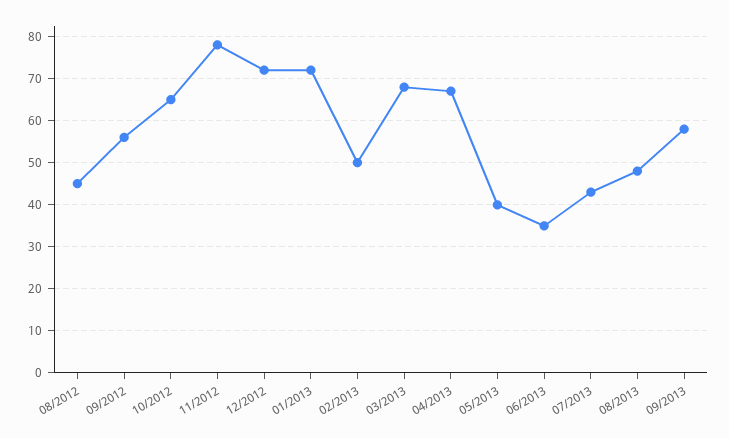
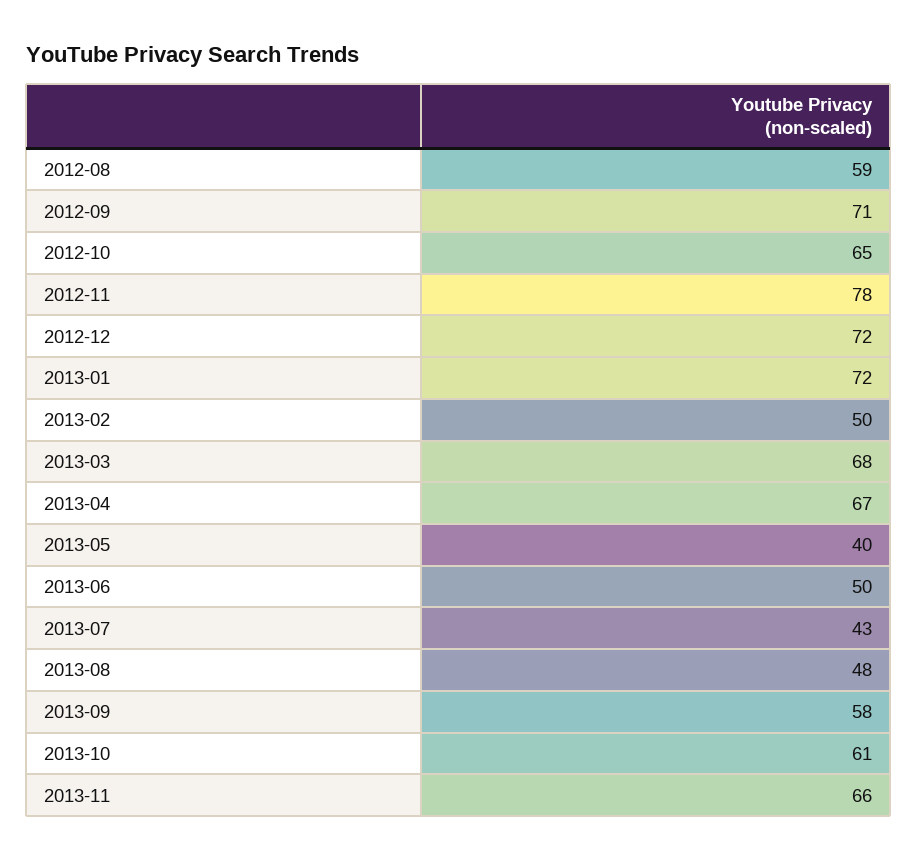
08/2012: 45 -> 59
09/2012: 55 -> 71
06/2013: 35 -> 50
2013-10: none -> 61
2013-11: none -> 66

